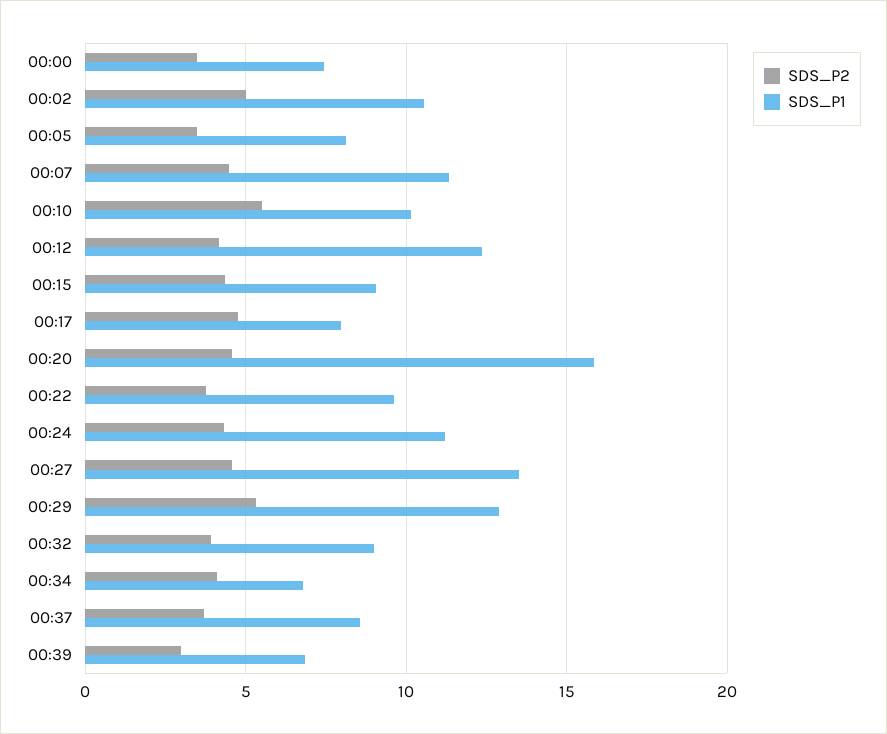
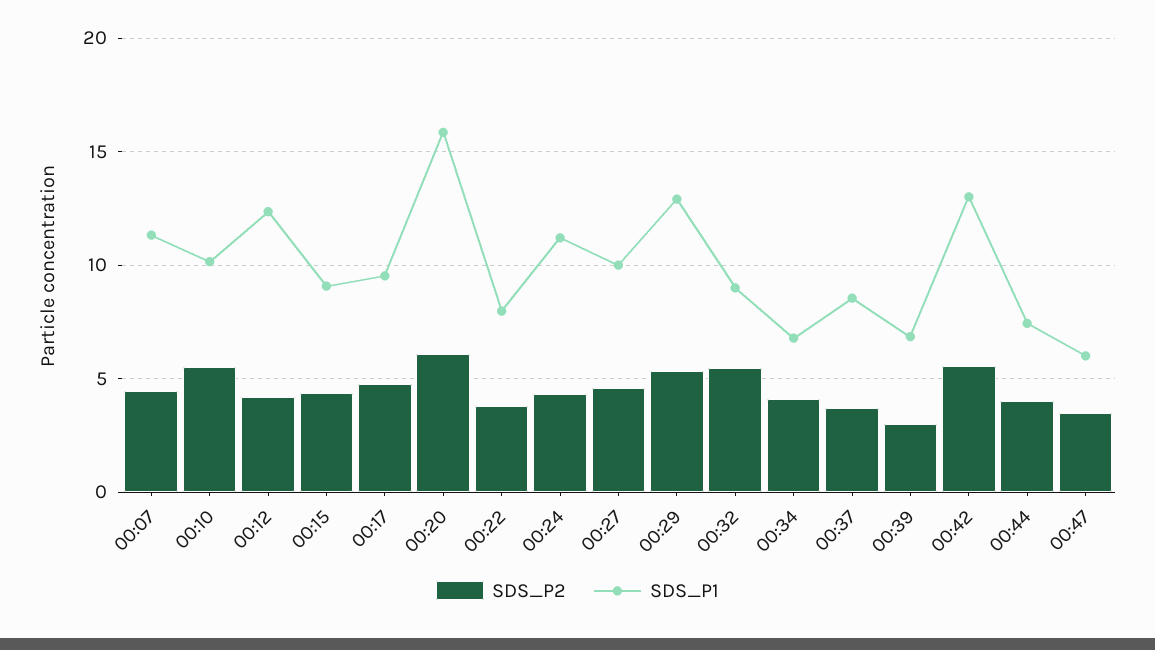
SDS_P2, 00:00: 3.5 -> none
SDS_P1, 00:00: 7.5 -> none
SDS_P2, 00:02: 5 -> none
SDS_P1, 00:02: 10.5 -> none
SDS_P2, 00:05: 3.5 -> none
SDS_P1, 00:05: 8 -> none
SDS_P1, 00:17: 8 -> 9.5
SDS_P2, 00:20: 4.5 -> 6
SDS_P1, 00:22: 9.5 -> 8
SDS_P1, 00:27: 13.5 -> 10
SDS_P2, 00:32: 4 -> 5.5
SDS_P2, 00:42: none -> 5.5
SDS_P1, 00:42: none -> 13
SDS_P2, 00:44: none -> 4
SDS_P1, 00:44: none -> 7.5
SDS_P2, 00:47: none -> 3.5
SDS_P1, 00:47: none -> 6

